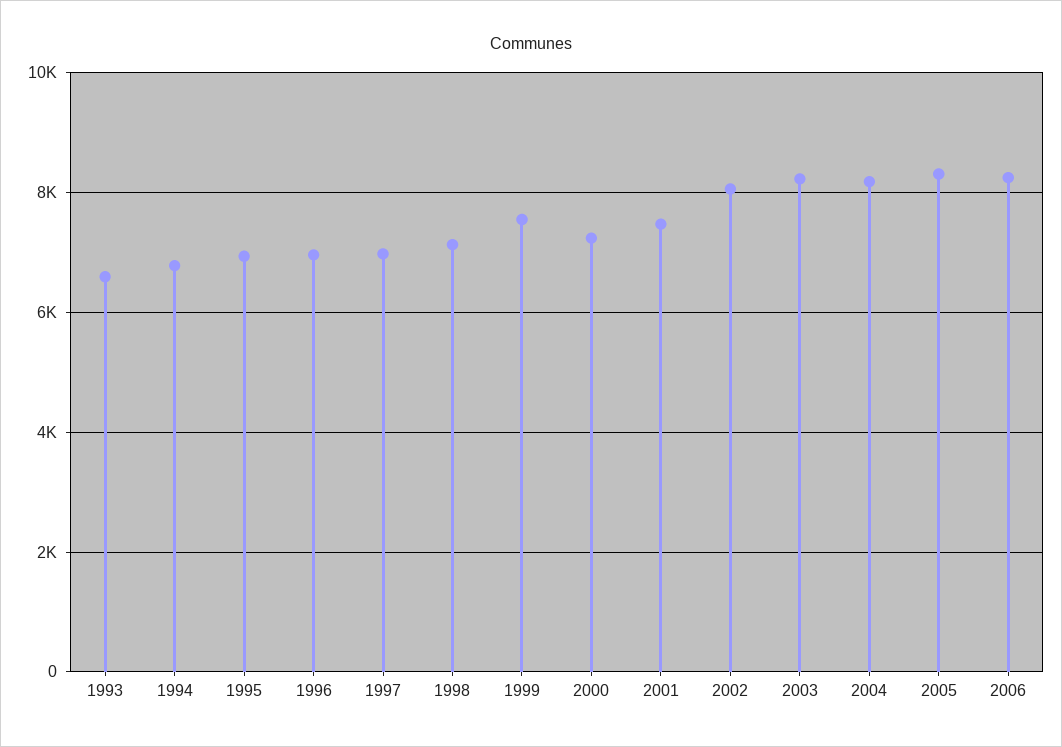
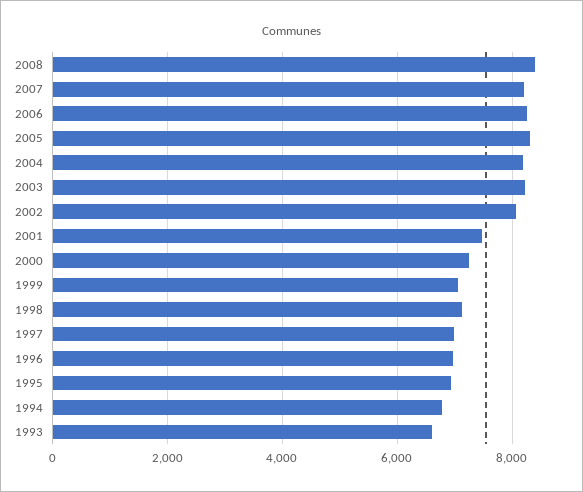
1999: 7600 -> 7000
2008: none -> 8400
2007: none -> 8200

